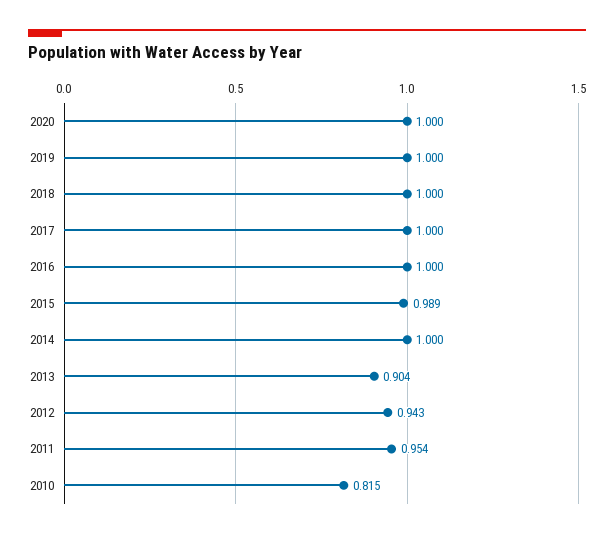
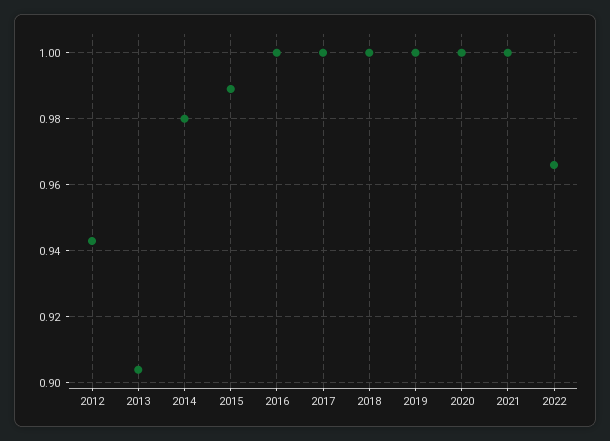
2014: 1 -> 0.98
2011: 0.954 -> none
2010: 0.815 -> none
2021: none -> 1
2022: none -> 0.965

